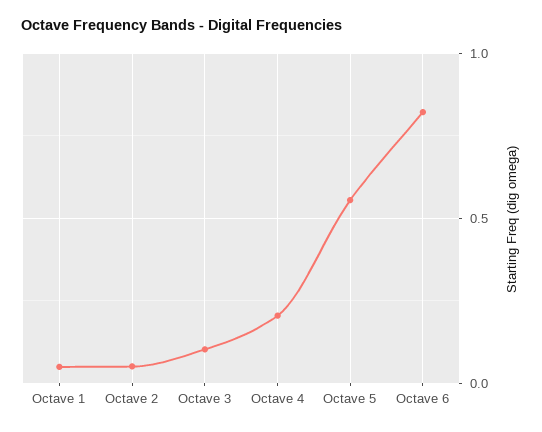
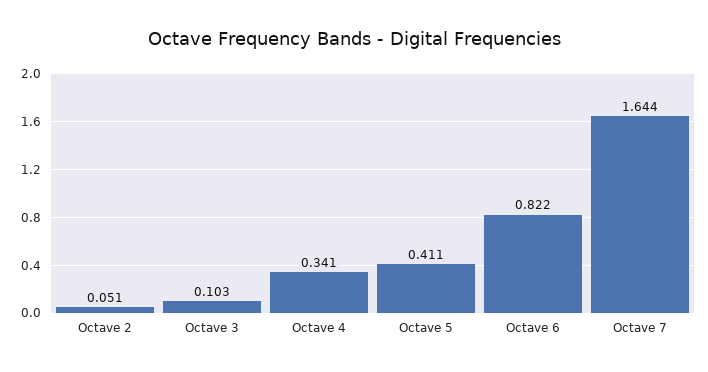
Octave 1: 0.05 -> none
Octave 4: 0.2 -> 0.341
Octave 5: 0.55 -> 0.411
Octave 7: none -> 1.644

